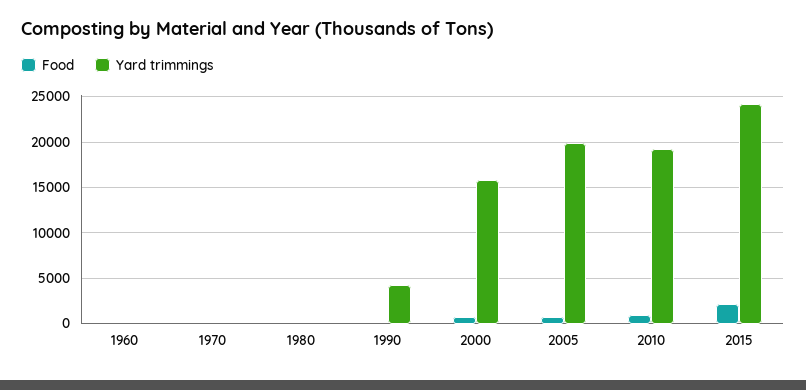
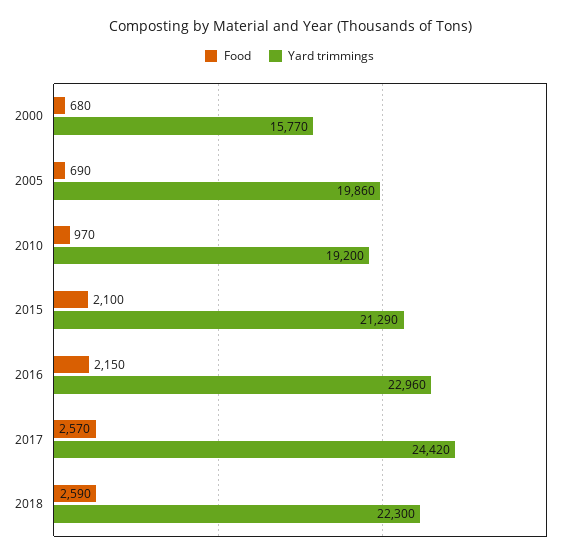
Food, 1960: 0 -> none
Yard trimmings, 1960: 0 -> none
Food, 1970: 0 -> none
Yard trimmings, 1970: 0 -> none
Food, 1980: 0 -> none
Yard trimmings, 1980: 0 -> none
Food, 1990: 0 -> none
Yard trimmings, 1990: 4000 -> none
Yard trimmings, 2015: 24000 -> 21290
Food, 2016: none -> 2150
Yard trimmings, 2016: none -> 22960
Food, 2017: none -> 2570
Yard trimmings, 2017: none -> 24420
Food, 2018: none -> 2590
Yard trimmings, 2018: none -> 22300

